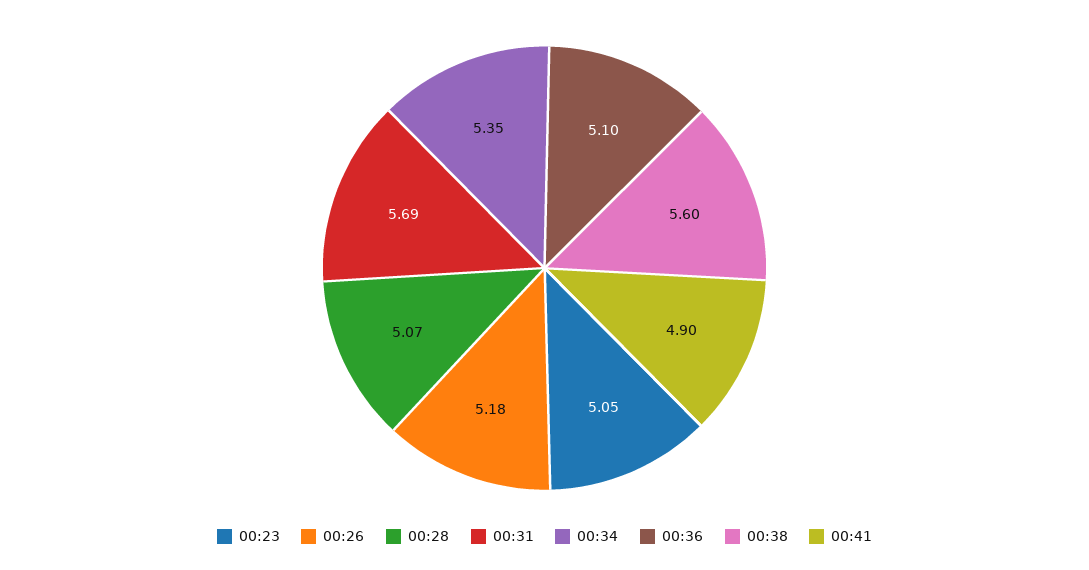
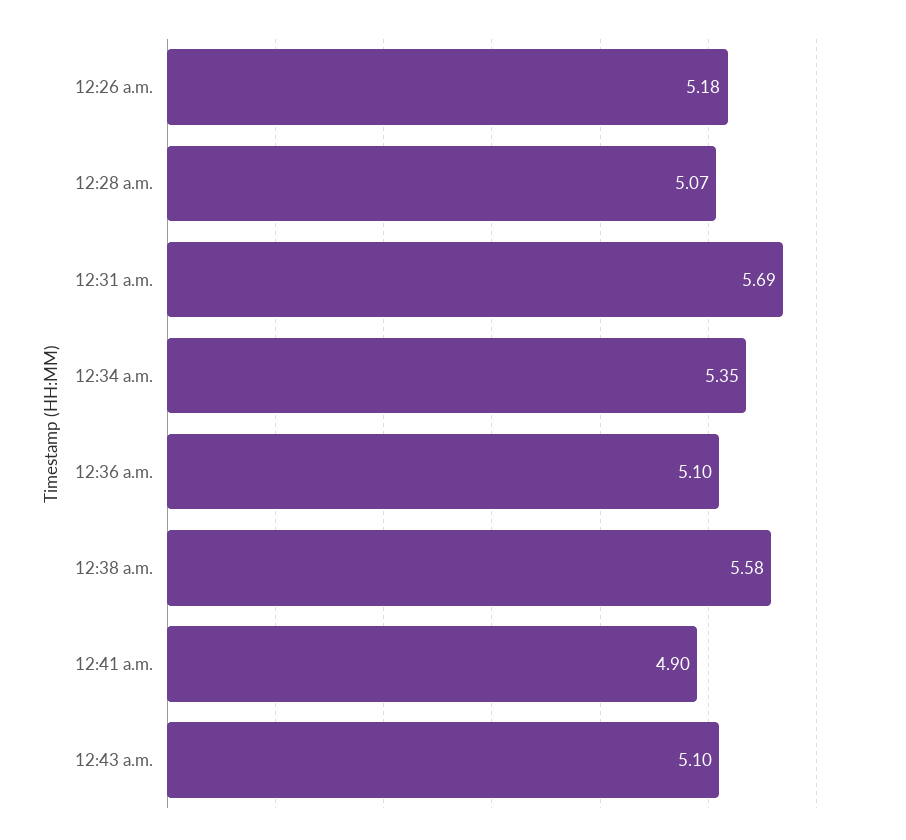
00:23: 5.05 -> none
00:38: 5.6 -> 5.58
12:43 a.m.: none -> 5.1

